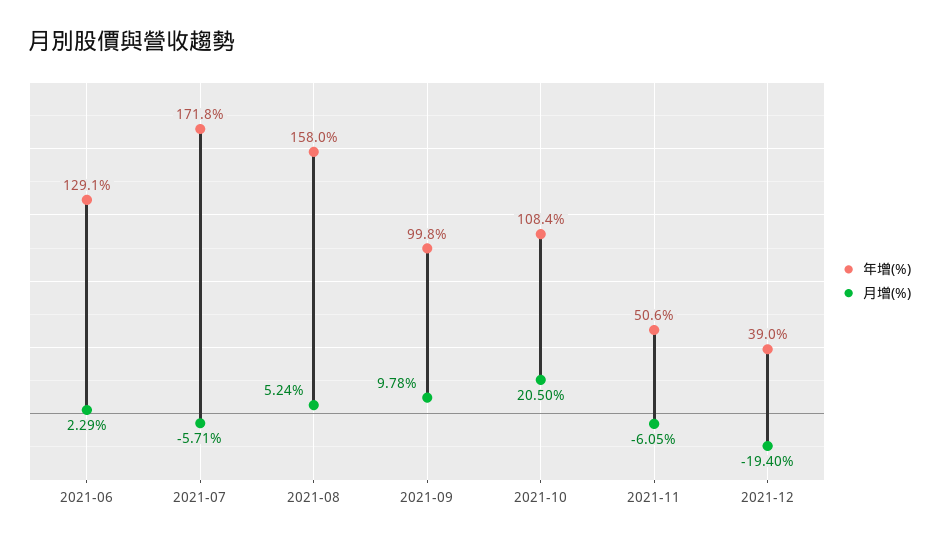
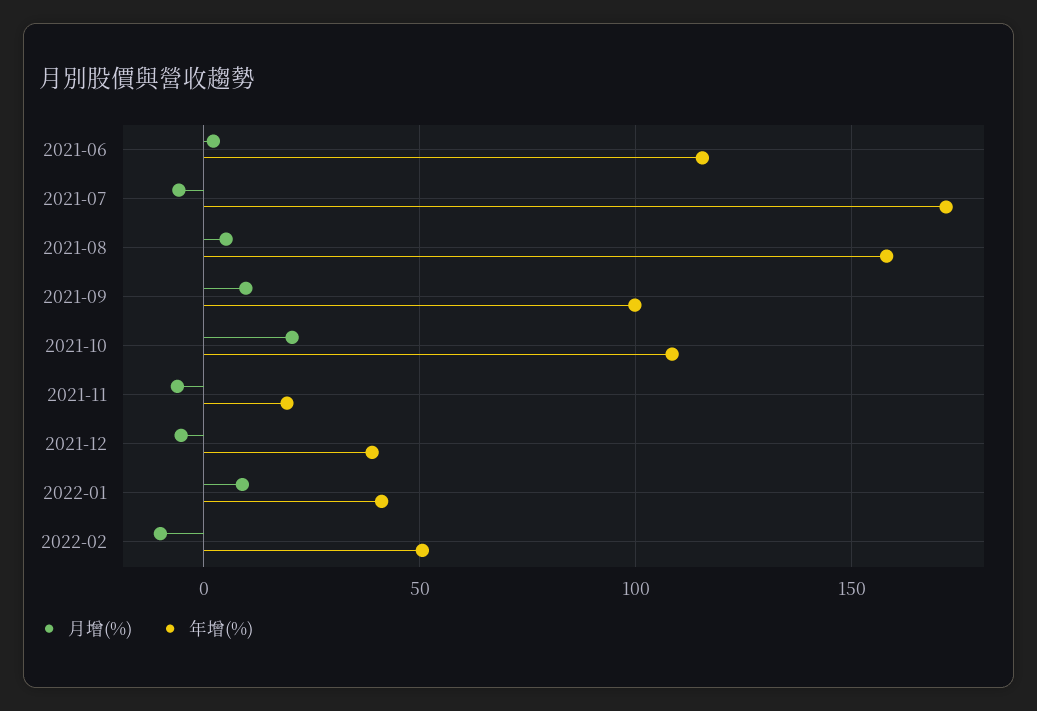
年增(%), 2021-06: 129.1 -> 115
年增(%), 2021-11: 50.6 -> 20
月增(%), 2021-12: -19.4 -> -5
月增(%), 2022-01: none -> 10
年增(%), 2022-01: none -> 40
月增(%), 2022-02: none -> -10
年增(%), 2022-02: none -> 50

